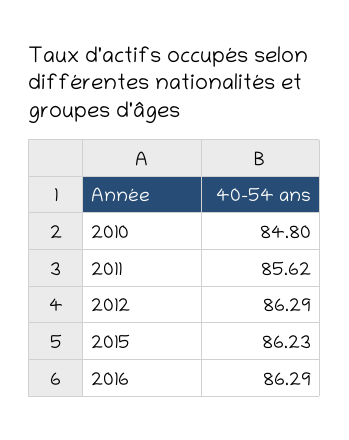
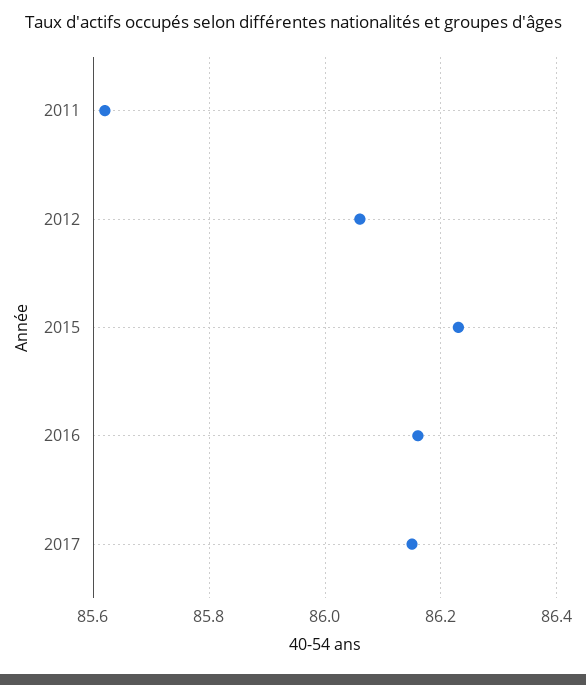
2010: 84.8 -> none
2012: 86.29 -> 86.05
2016: 86.29 -> 86.15
2017: none -> 86.15

